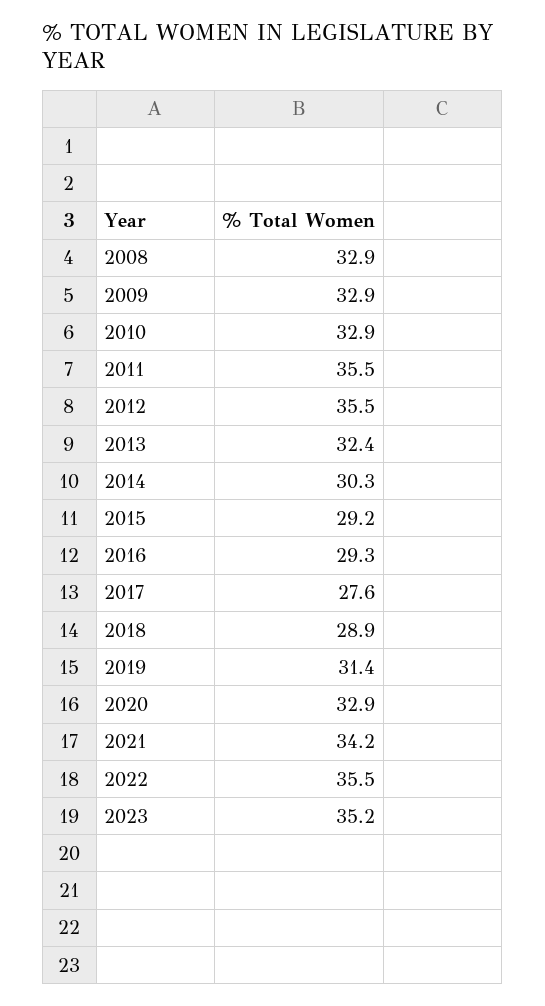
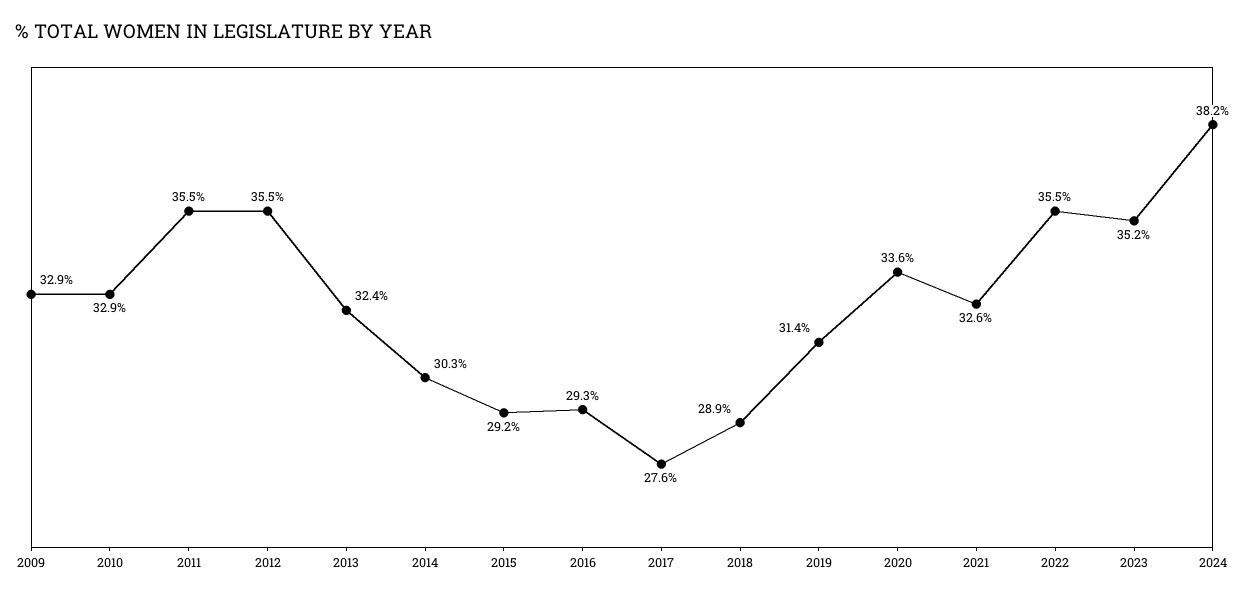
2008: 32.9 -> none
2020: 32.9 -> 33.6
2021: 34.2 -> 32.6
2024: none -> 38.2

